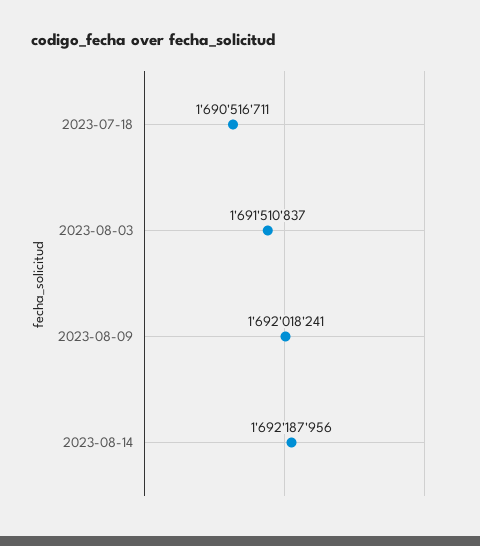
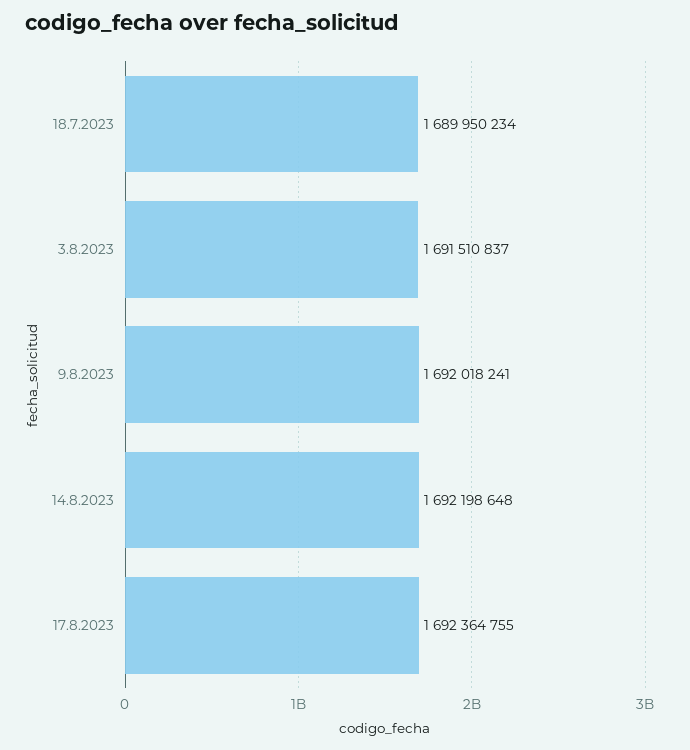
2023-07-18: 1690516711 -> 1689950234
2023-08-14: 1692187956 -> 1692198648
17.8.2023: none -> 1692364755

